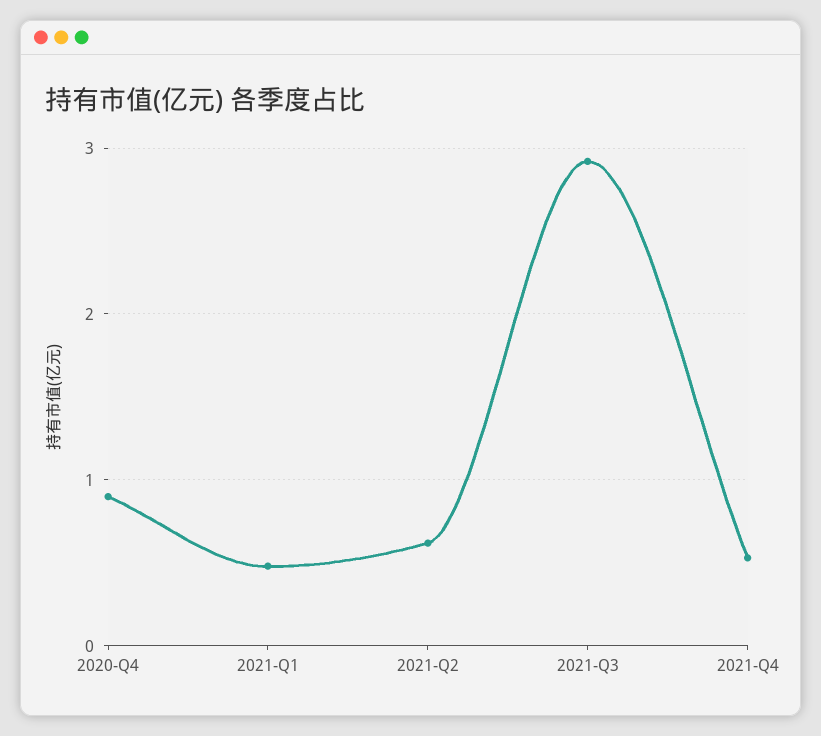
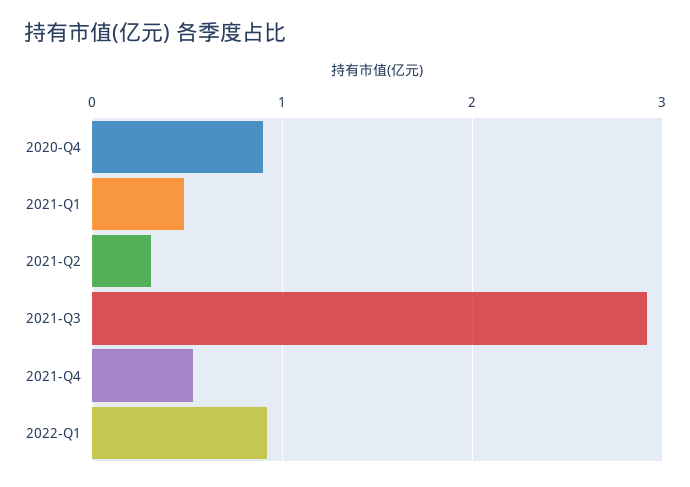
2021-Q2: 0.6 -> 0.3
2022-Q1: none -> 0.9

